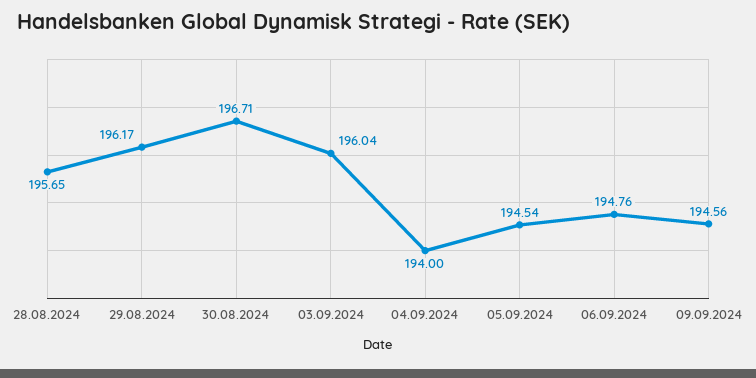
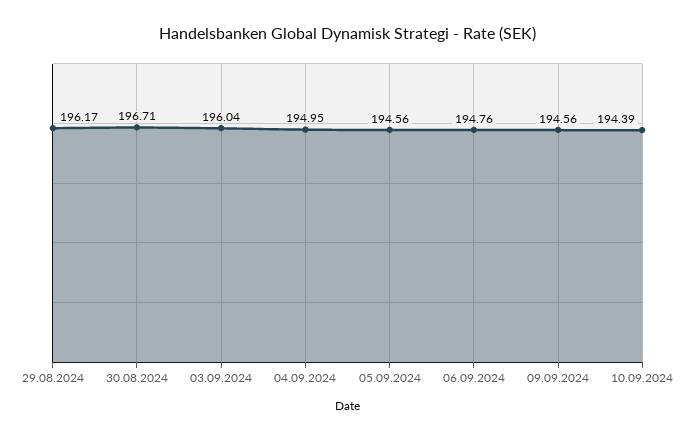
28.08.2024: 195.65 -> none
04.09.2024: 194 -> 194.95
05.09.2024: 194.54 -> 194.56
10.09.2024: none -> 194.39

